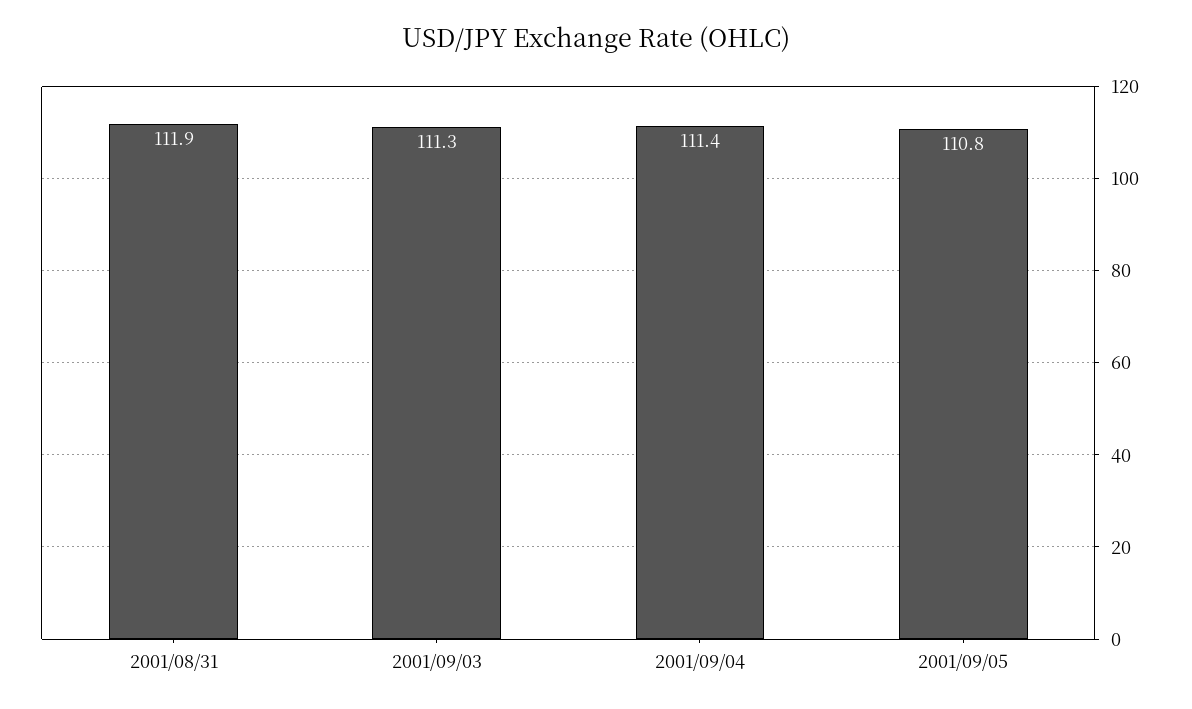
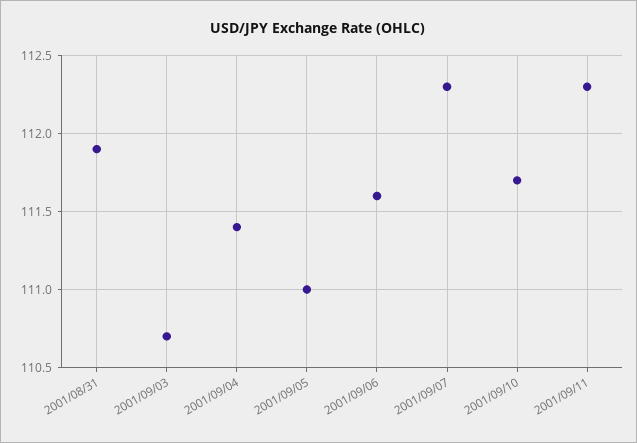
2001/09/03: 111.3 -> 110.7
2001/09/05: 110.8 -> 111
2001/09/06: none -> 111.6
2001/09/07: none -> 112.3
2001/09/10: none -> 111.7
2001/09/11: none -> 112.3

